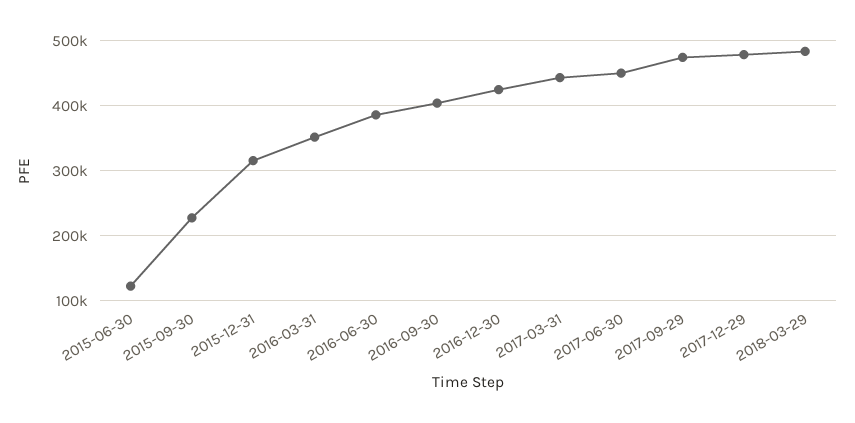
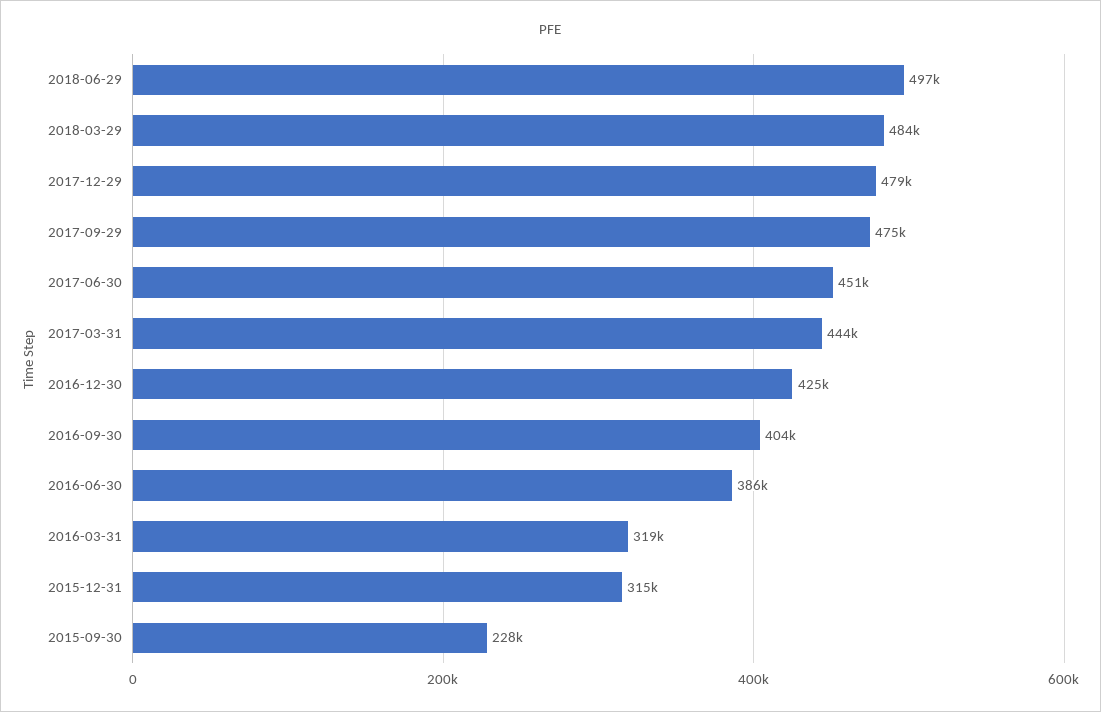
2015-06-30: 120000 -> none
2016-03-31: 350000 -> 319000
2018-06-29: none -> 497000

